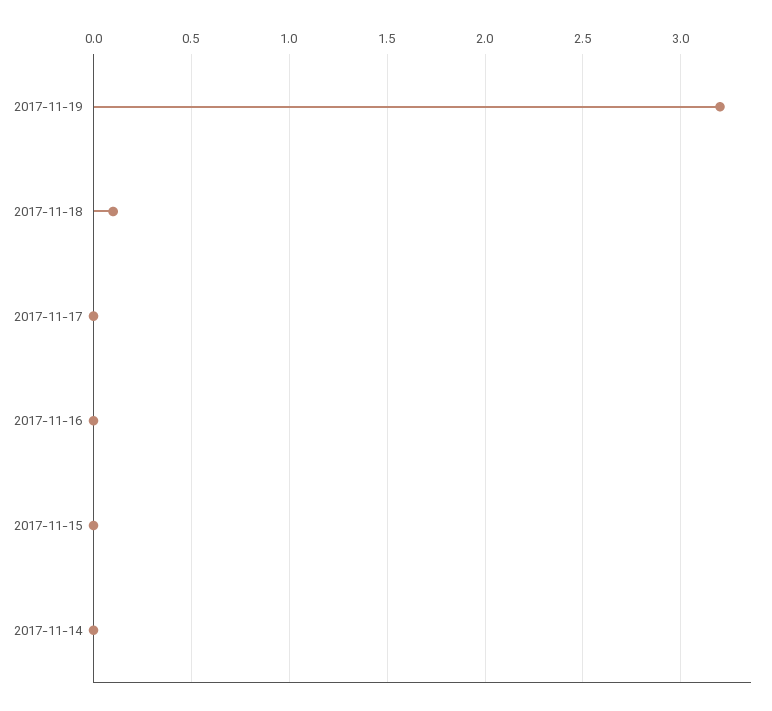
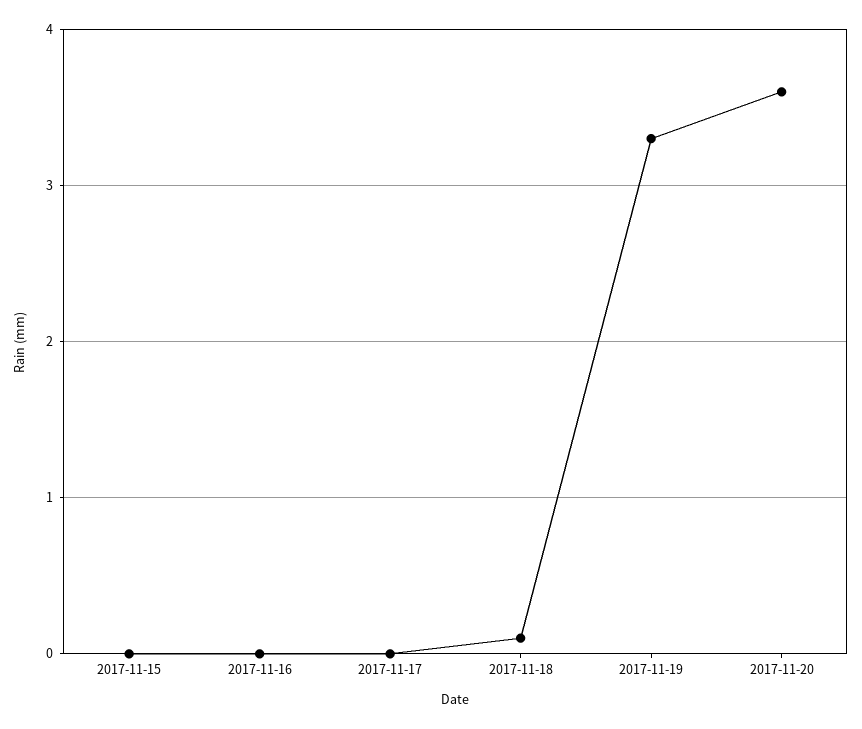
2017-11-19: 3.2 -> 3.3
2017-11-14: 0 -> none
2017-11-20: none -> 3.6

